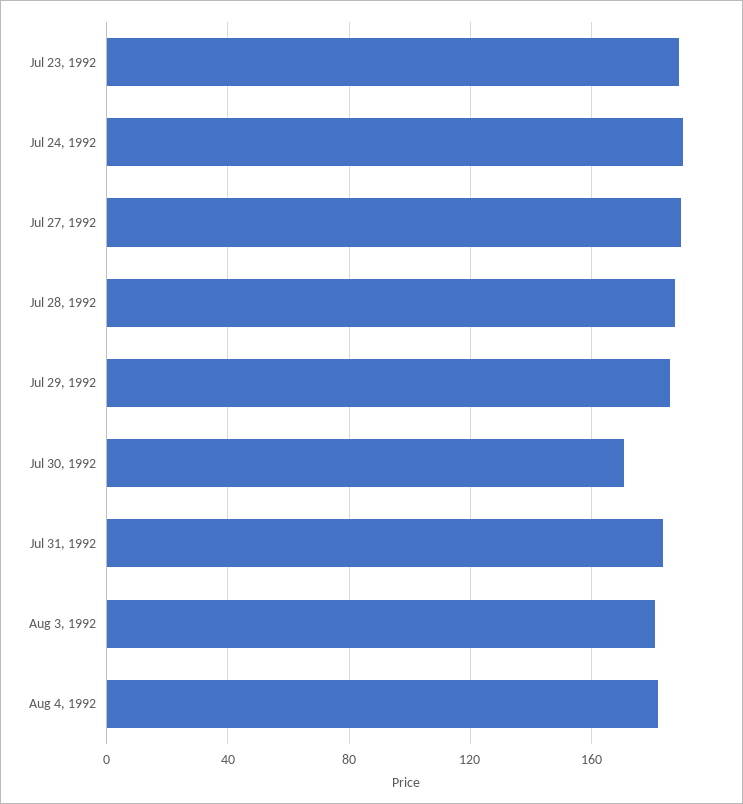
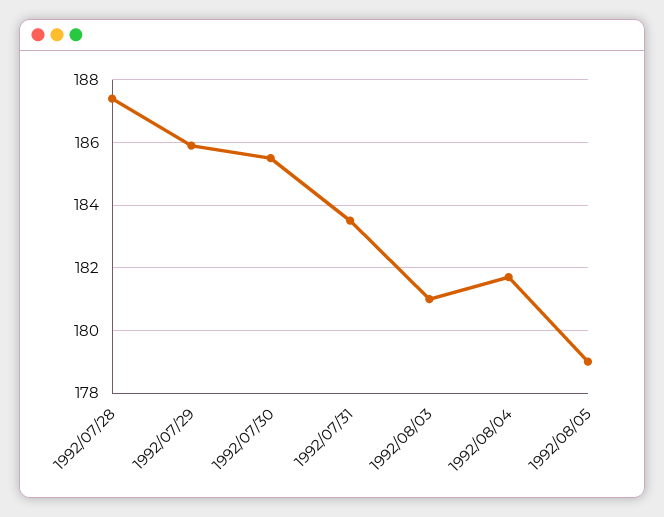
Jul 23, 1992: 190 -> none
Jul 24, 1992: 190 -> none
Jul 27, 1992: 190 -> none
Jul 30, 1992: 170 -> 185.5
1992/08/05: none -> 179

